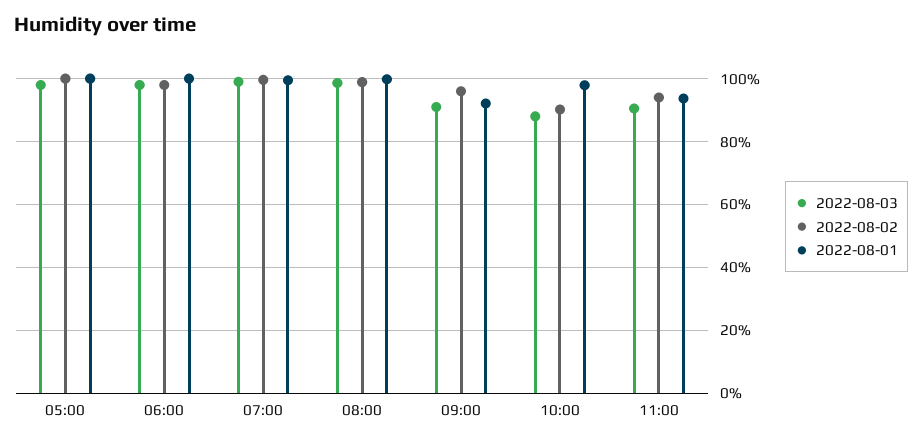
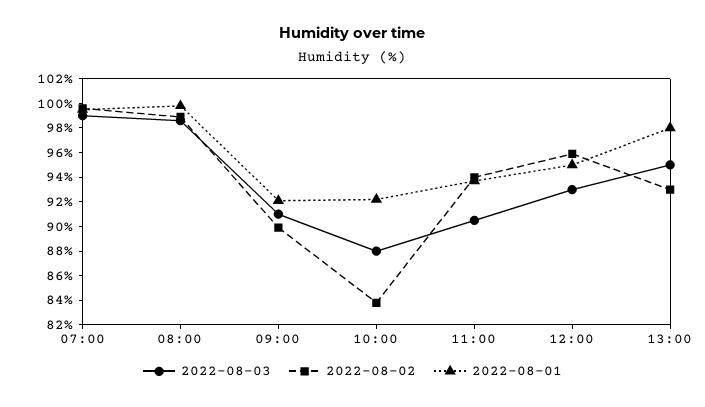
2022-08-03, 05:00: 98 -> none
2022-08-02, 05:00: 100 -> none
2022-08-01, 05:00: 100 -> none
2022-08-03, 06:00: 98 -> none
2022-08-02, 06:00: 98 -> none
2022-08-01, 06:00: 100 -> none
2022-08-02, 09:00: 96 -> 90
2022-08-02, 10:00: 90 -> 84
2022-08-01, 10:00: 98 -> 92
2022-08-03, 12:00: none -> 93
2022-08-02, 12:00: none -> 96
2022-08-01, 12:00: none -> 95
2022-08-03, 13:00: none -> 95
2022-08-02, 13:00: none -> 93
2022-08-01, 13:00: none -> 98

